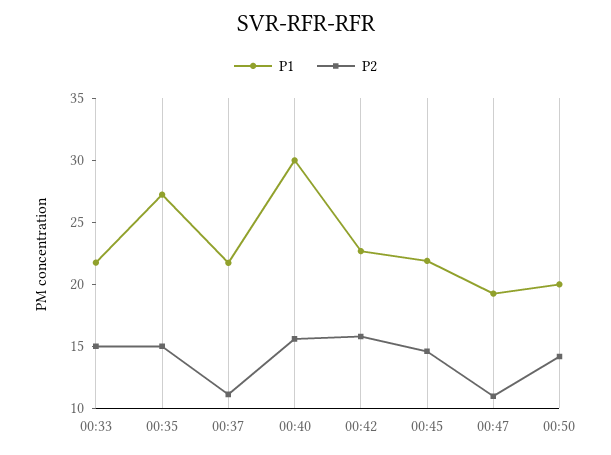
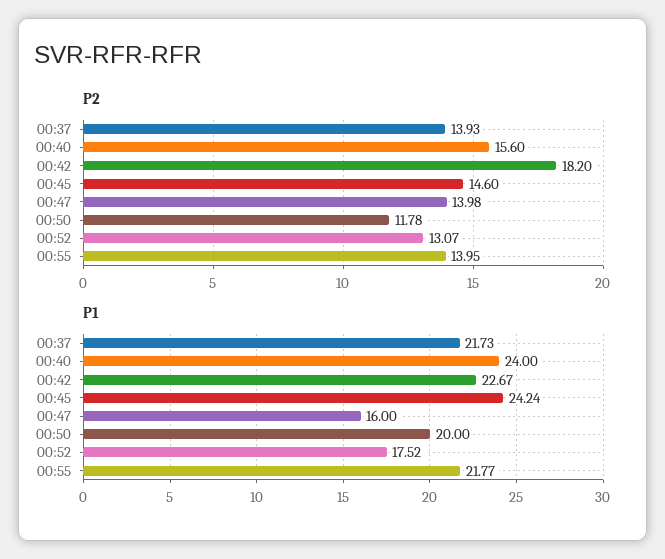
P1, 00:33: 22 -> none
P2, 00:33: 15 -> none
P1, 00:35: 27 -> none
P2, 00:35: 15 -> none
P2, 00:37: 11 -> 13.93
P1, 00:40: 30 -> 24
P2, 00:42: 16 -> 18.2
P1, 00:45: 22 -> 24.24
P1, 00:47: 19 -> 16
P2, 00:47: 11 -> 13.98
P2, 00:50: 14 -> 11.78
P2, 00:52: none -> 13.07
P2, 00:55: none -> 13.95
P1, 00:52: none -> 17.52
P1, 00:55: none -> 21.77

